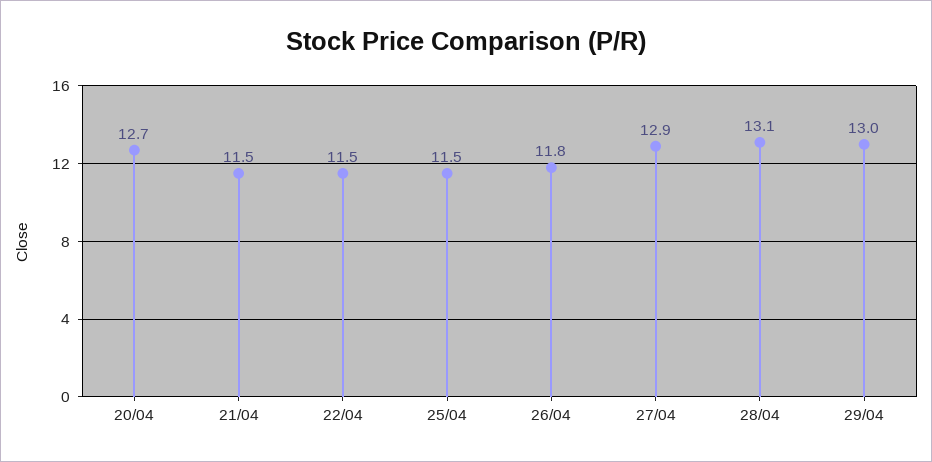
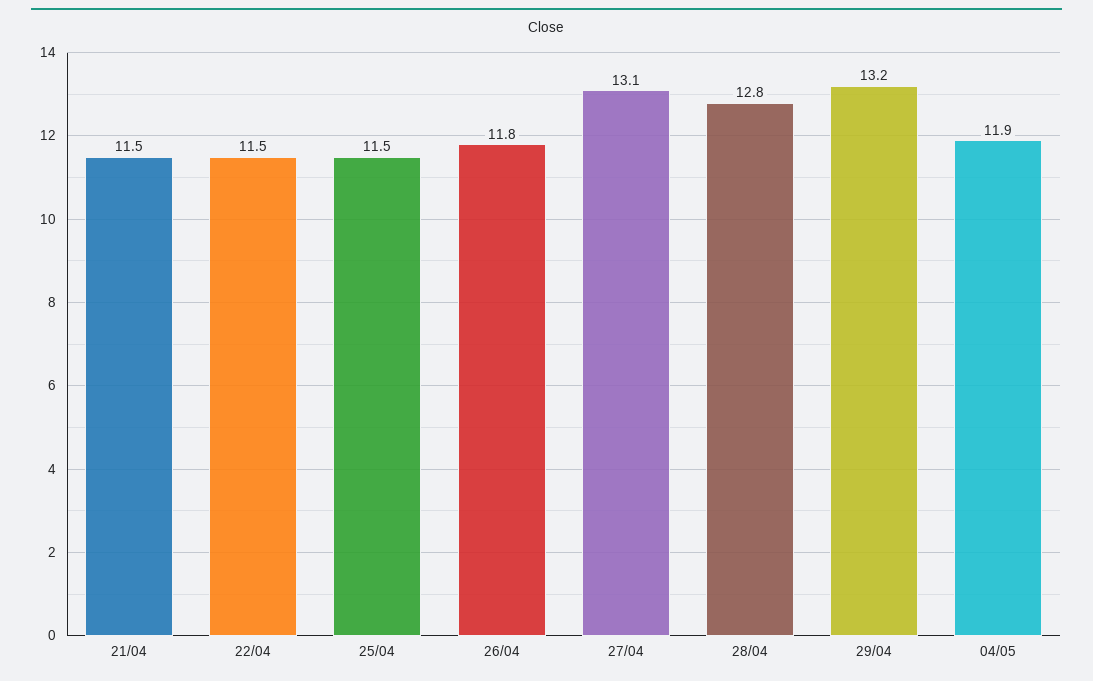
20/04: 12.7 -> none
27/04: 12.9 -> 13.1
28/04: 13.1 -> 12.8
29/04: 13 -> 13.2
04/05: none -> 11.9

